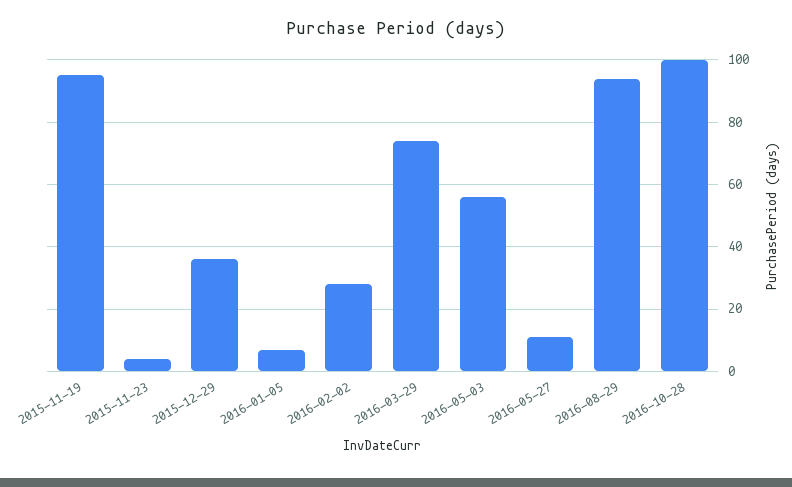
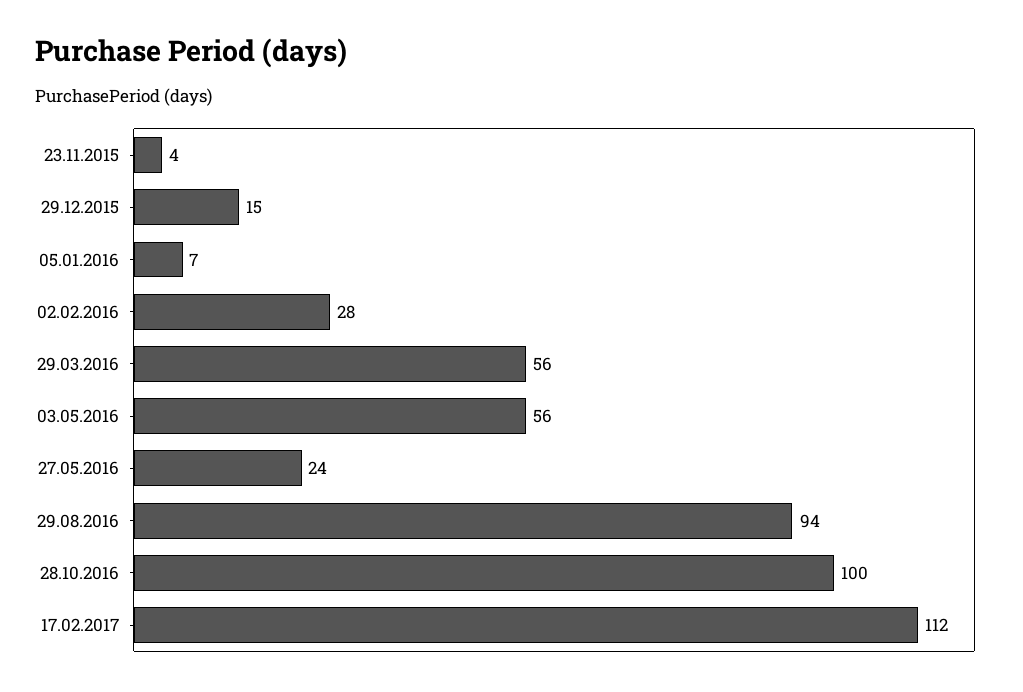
2015-11-19: 95 -> none
2015-12-29: 35 -> 15
2016-03-29: 75 -> 56
2016-05-27: 10 -> 24
17.02.2017: none -> 112

